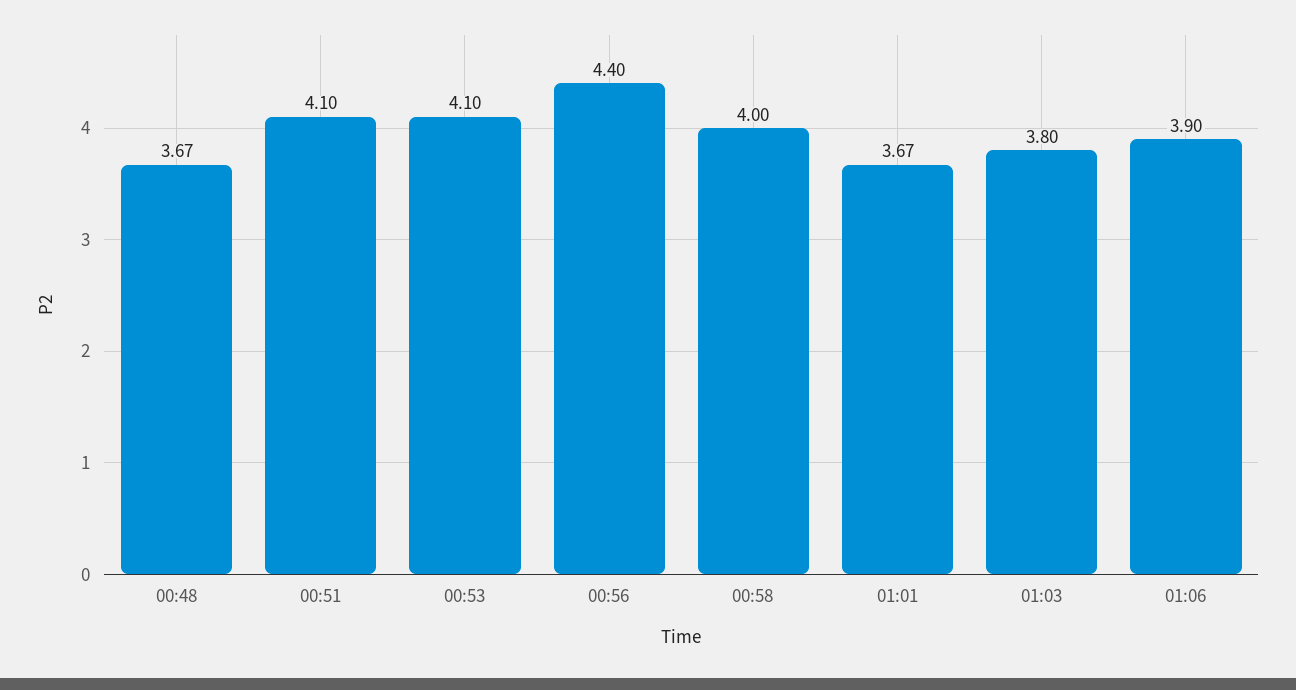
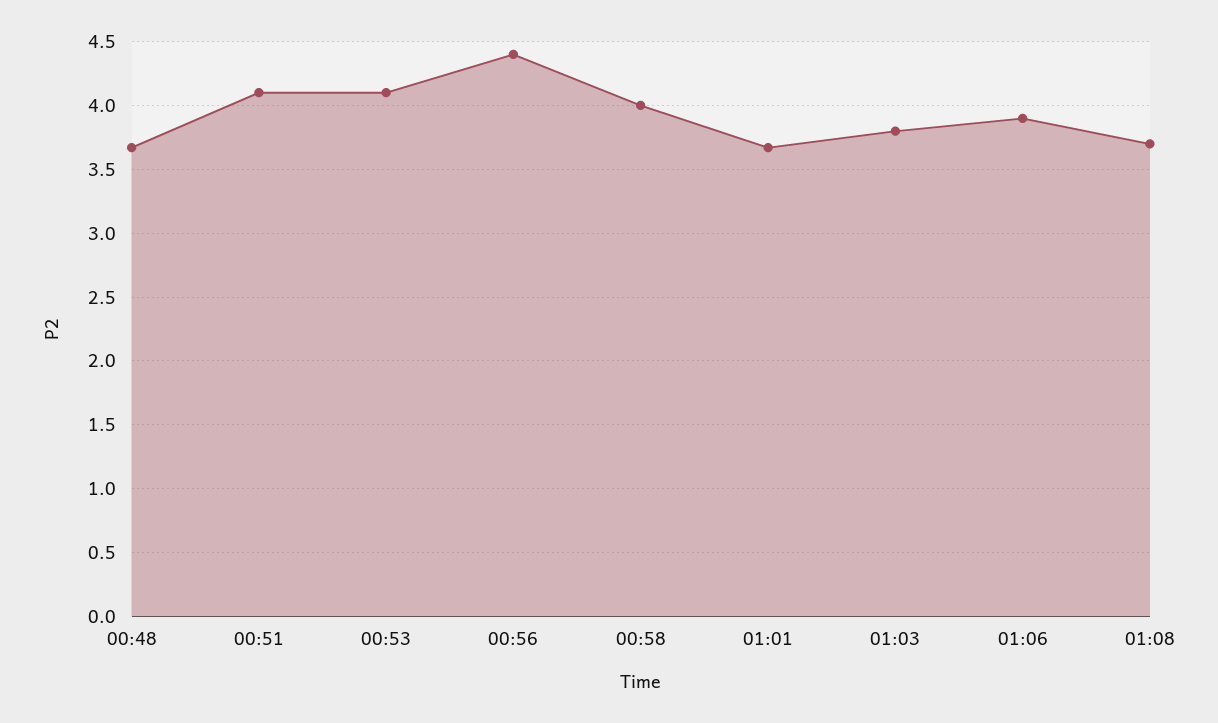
01:08: none -> 3.7

